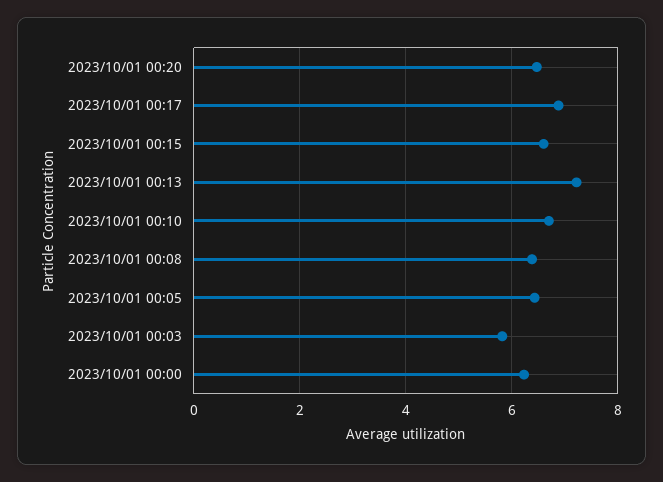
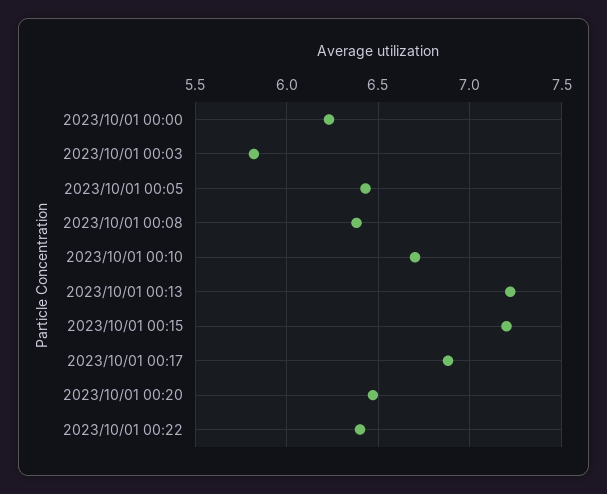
2023/10/01 00:15: 6.6 -> 7.2
2023/10/01 00:22: none -> 6.4

